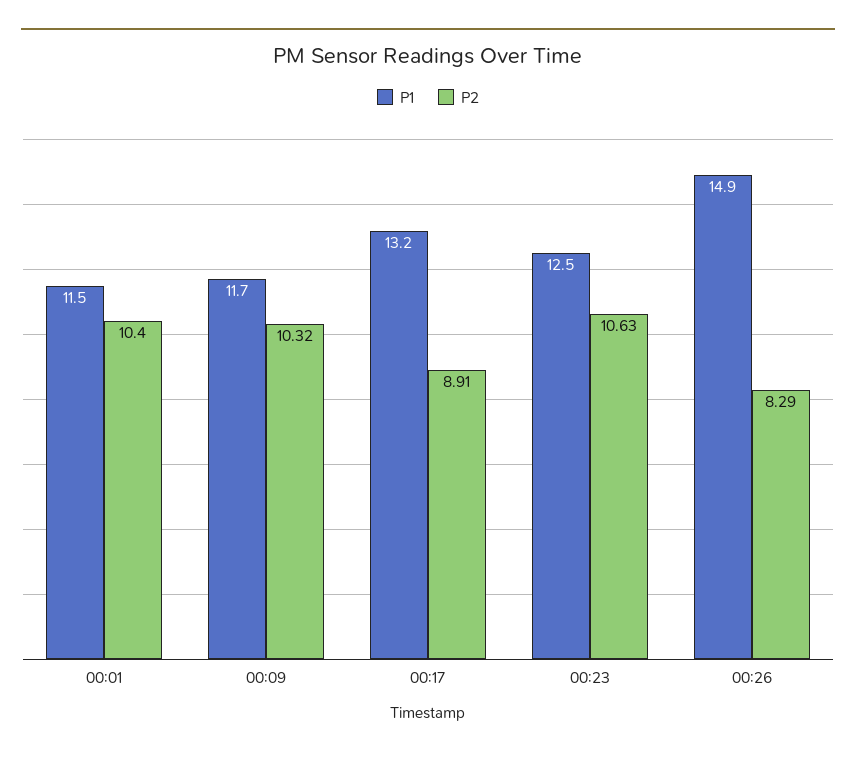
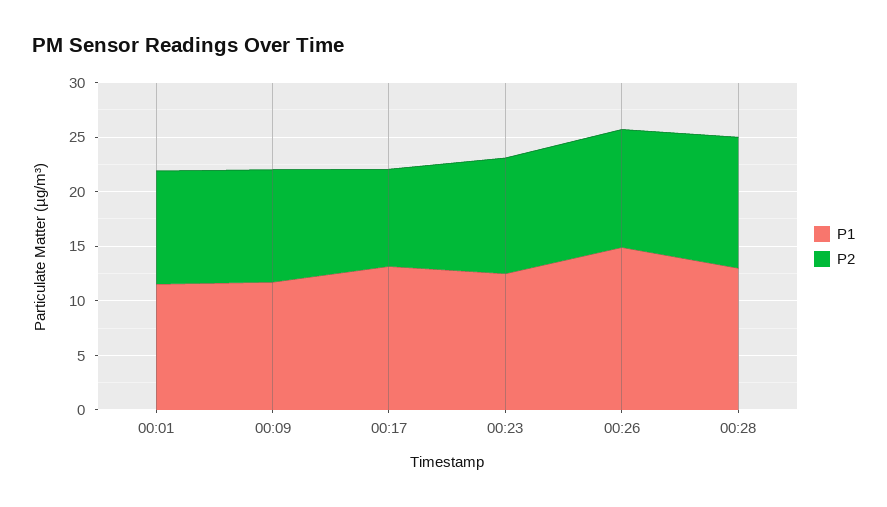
P2, 00:26: 8.29 -> 11
P1, 00:28: none -> 13
P2, 00:28: none -> 12

